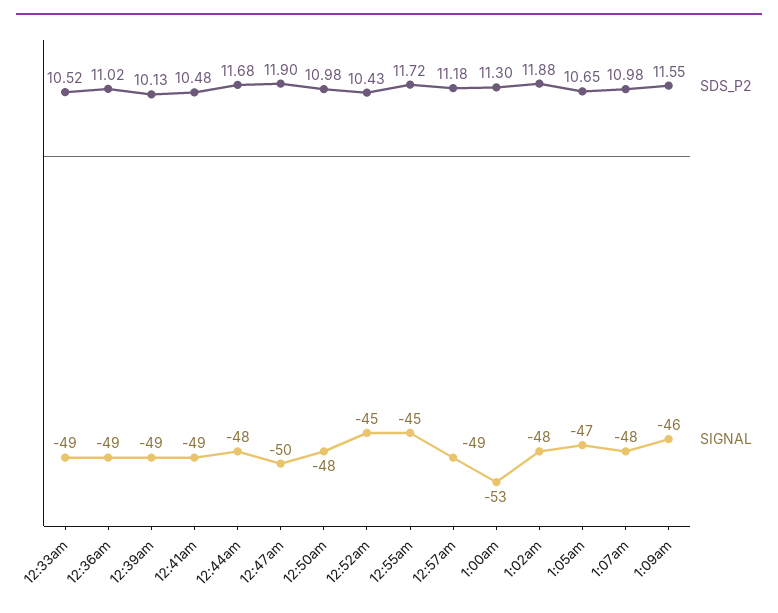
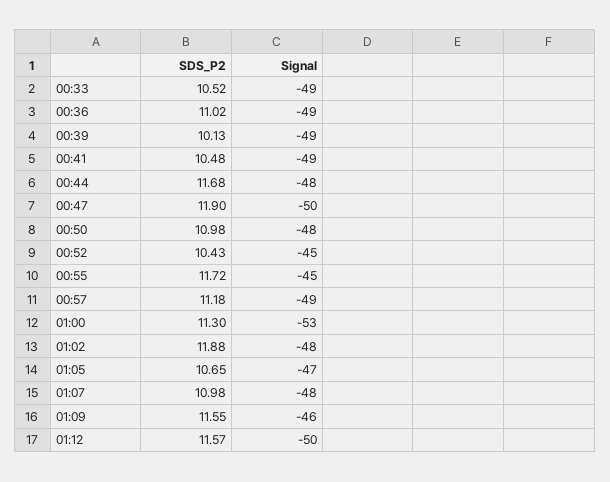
SDS_P2, 01:12: none -> 11.57
SIGNAL, 01:12: none -> -50

